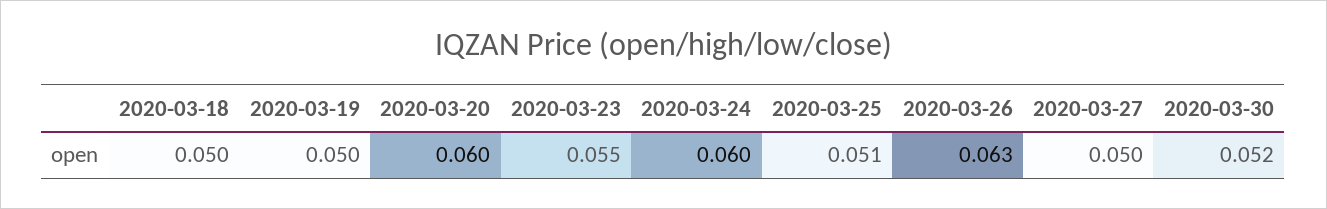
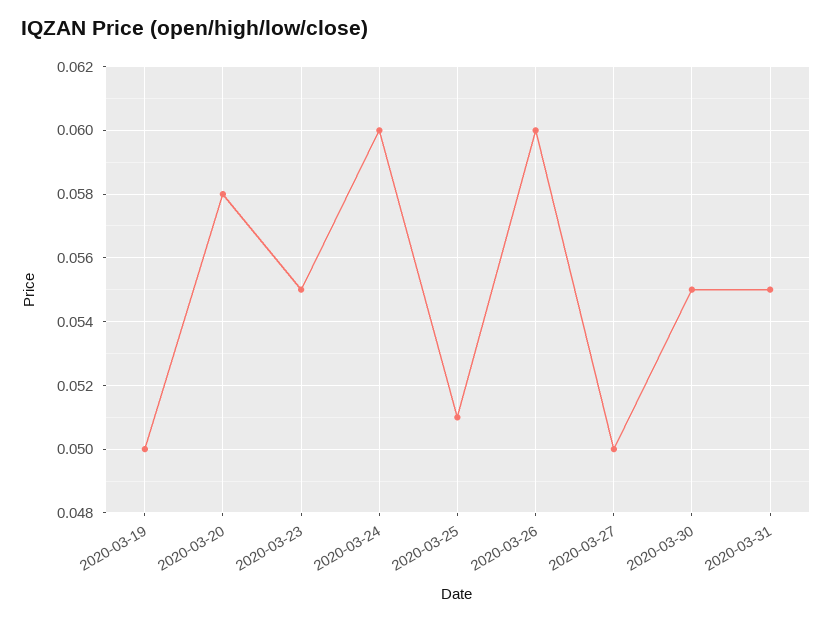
2020-03-18: 0.05 -> none
2020-03-20: 0.06 -> 0.058
2020-03-26: 0.063 -> 0.06
2020-03-30: 0.052 -> 0.055
2020-03-31: none -> 0.055

